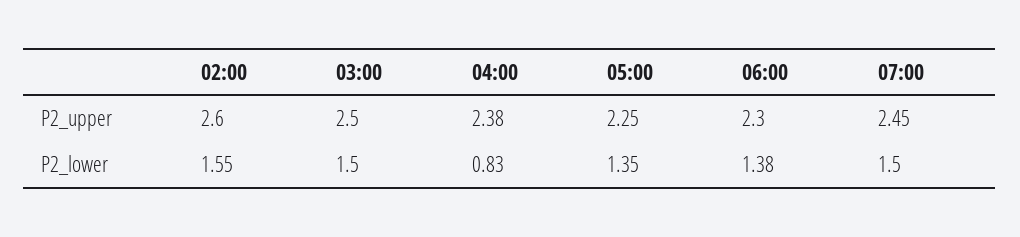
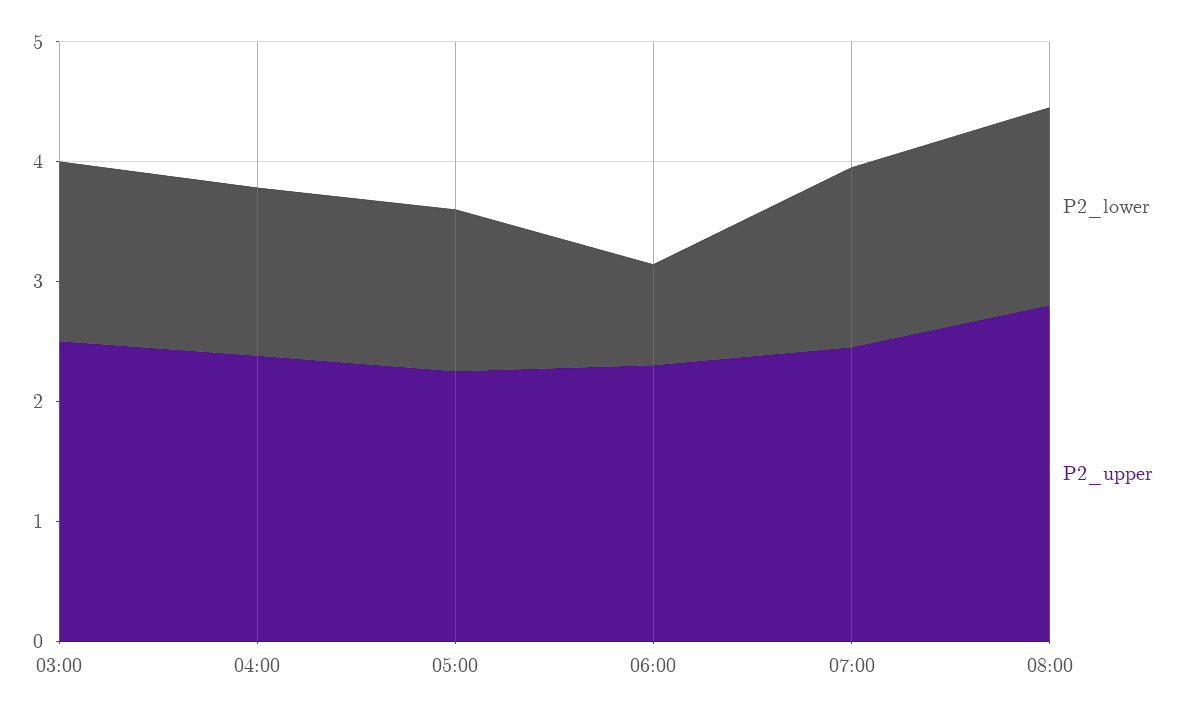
P2_upper, 02:00: 2.6 -> none
P2_lower, 02:00: 1.55 -> none
P2_lower, 04:00: 0.83 -> 1.4
P2_lower, 06:00: 1.38 -> 0.8
P2_lower, 08:00: none -> 1.6
P2_upper, 08:00: none -> 2.8

